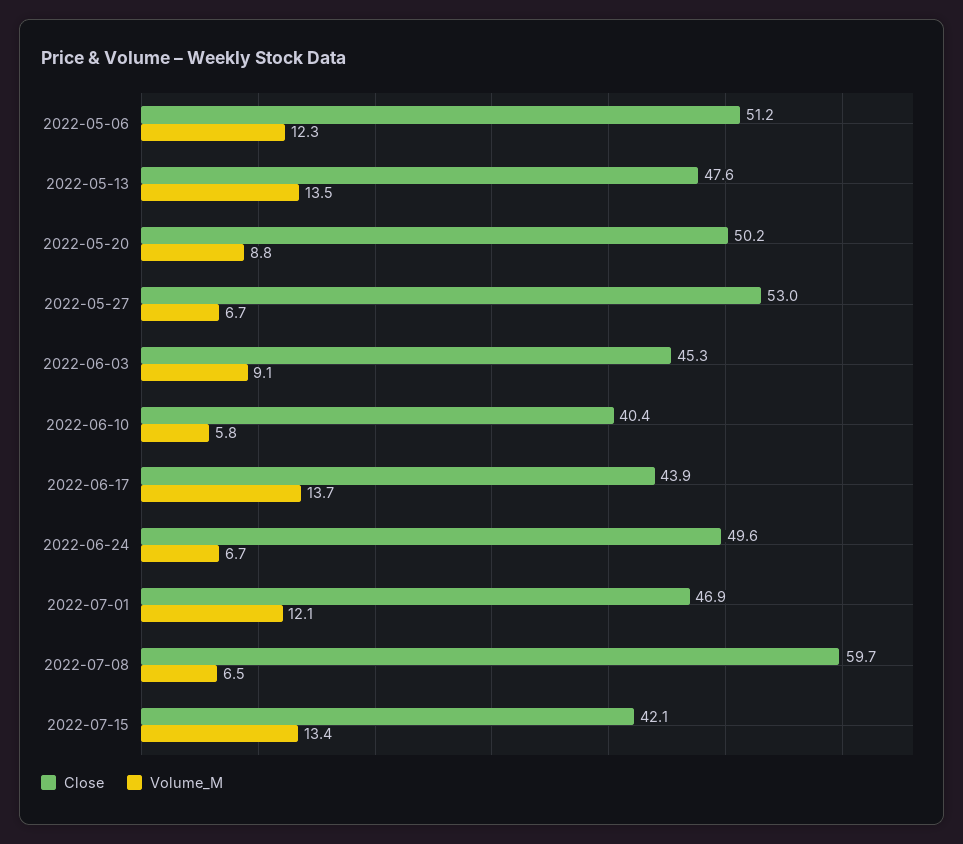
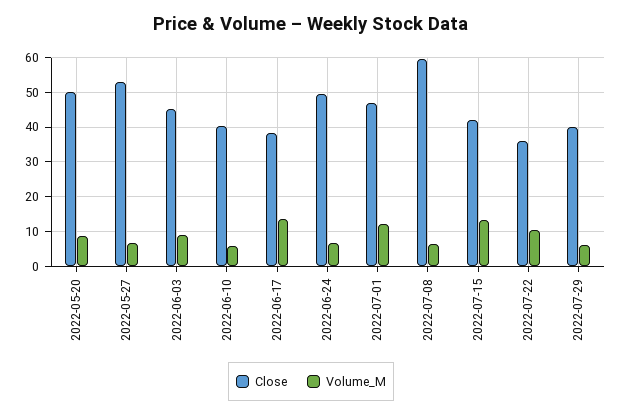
Close, 2022-05-06: 51.2 -> none
Volume_M, 2022-05-06: 12.3 -> none
Close, 2022-05-13: 47.6 -> none
Volume_M, 2022-05-13: 13.5 -> none
Close, 2022-06-17: 43.9 -> 38
Close, 2022-07-22: none -> 36
Volume_M, 2022-07-22: none -> 10
Close, 2022-07-29: none -> 40
Volume_M, 2022-07-29: none -> 6

